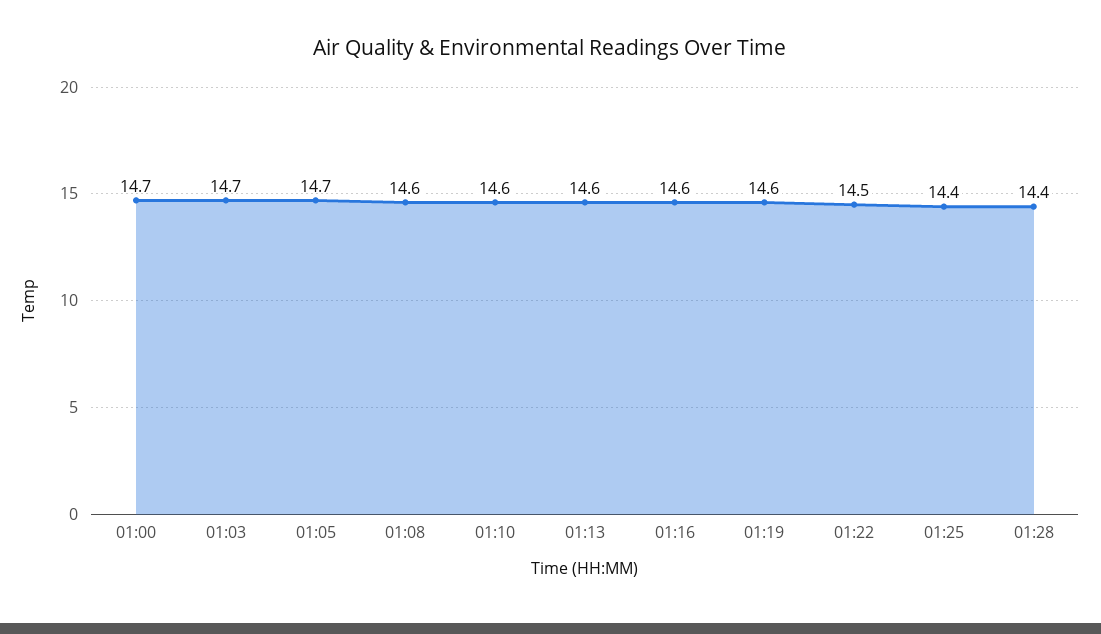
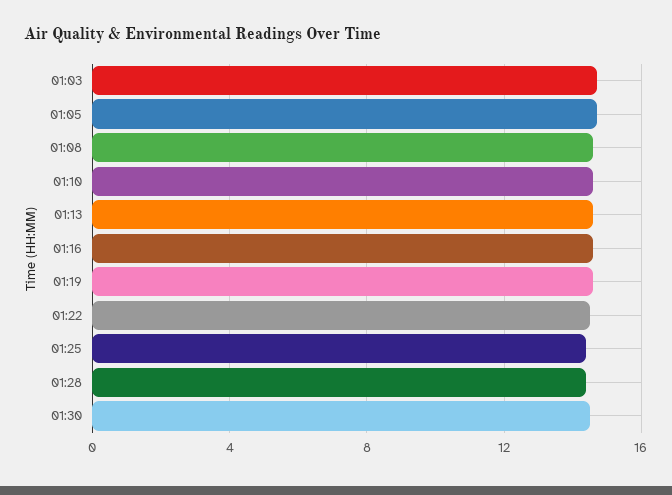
01:00: 14.7 -> none
01:30: none -> 14.5

